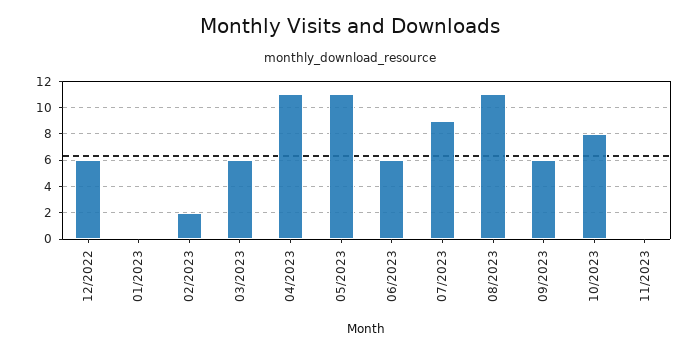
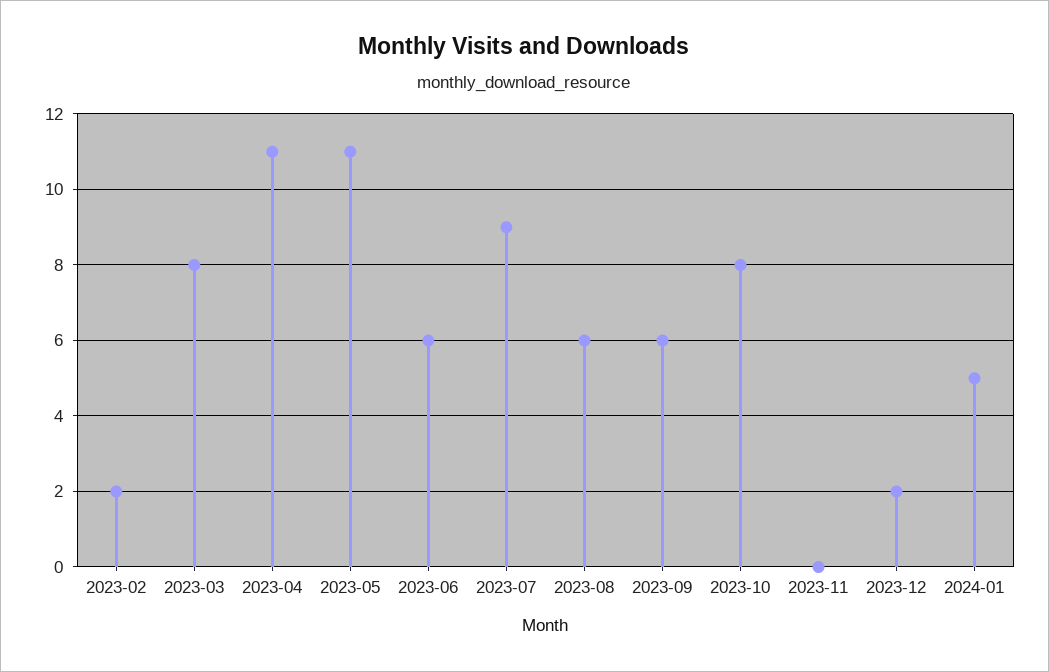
12/2022: 6 -> none
01/2023: 0 -> none
03/2023: 6 -> 8
08/2023: 11 -> 6
2023-12: none -> 2
2024-01: none -> 5

